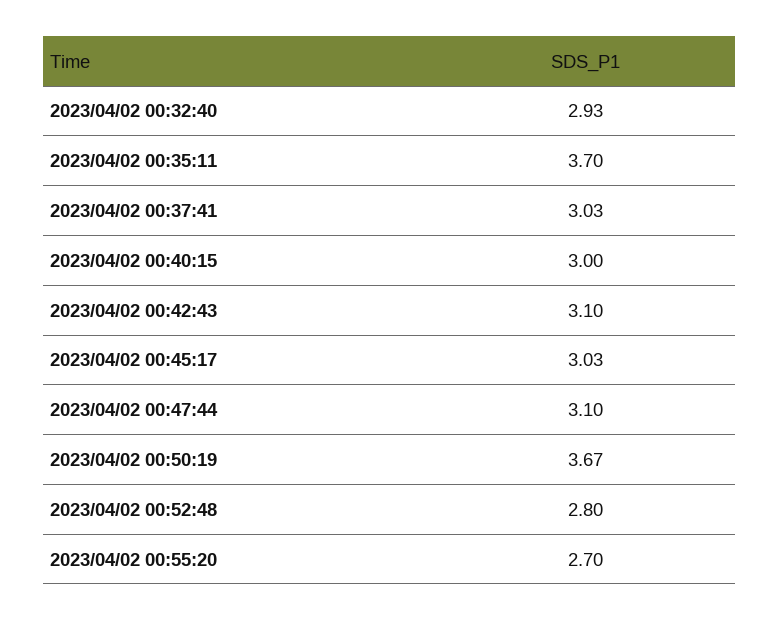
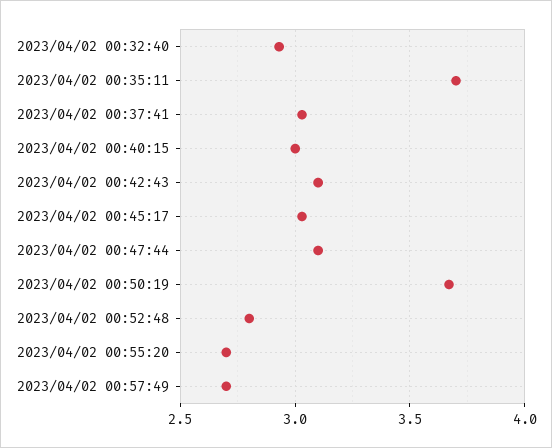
2023/04/02 00:57:49: none -> 2.7

